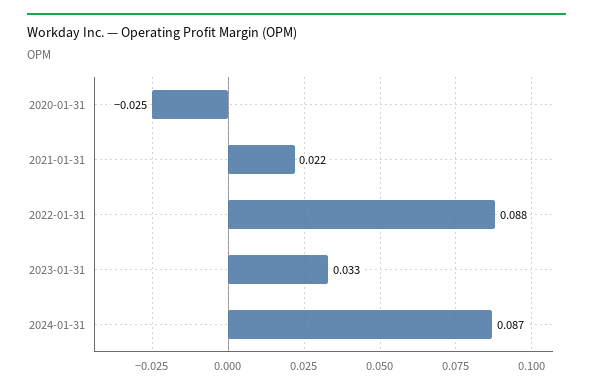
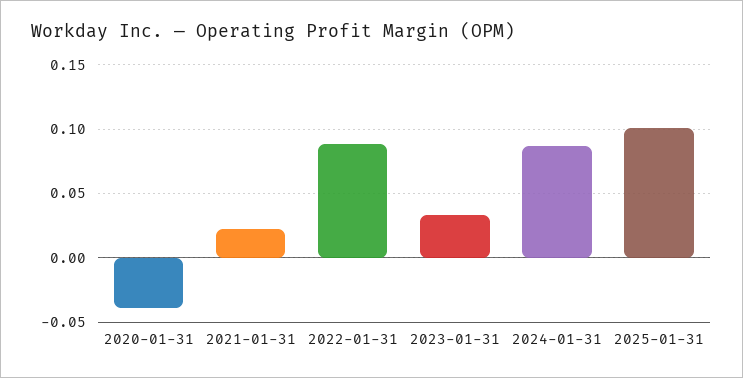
2020-01-31: -0.025 -> -0.04
2025-01-31: none -> 0.1

